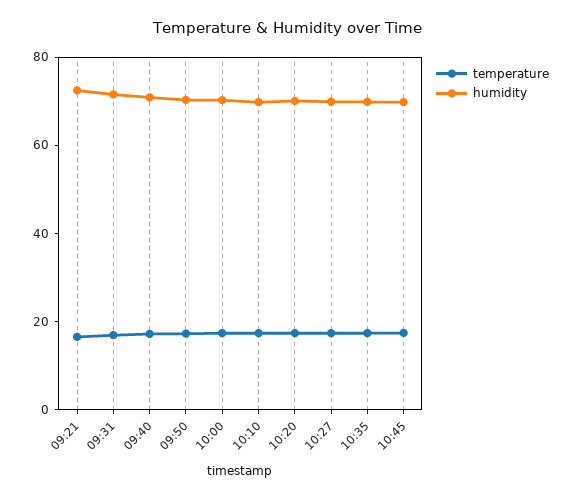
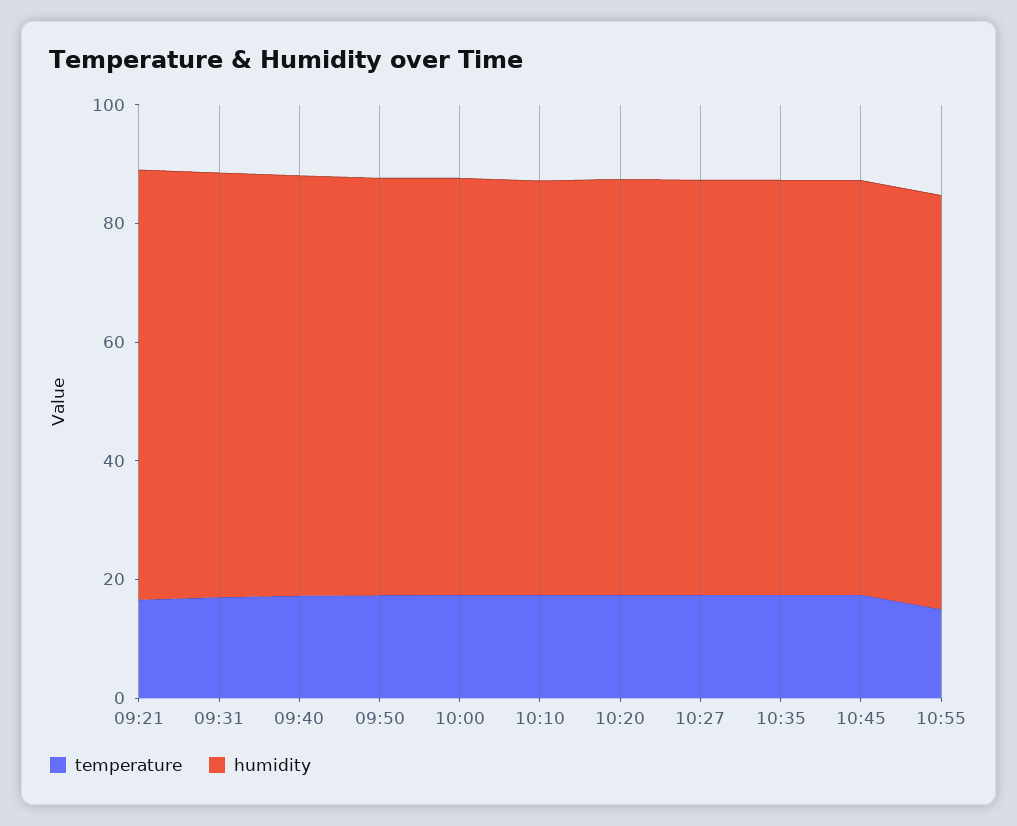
temperature, 10:55: none -> 15
humidity, 10:55: none -> 70

